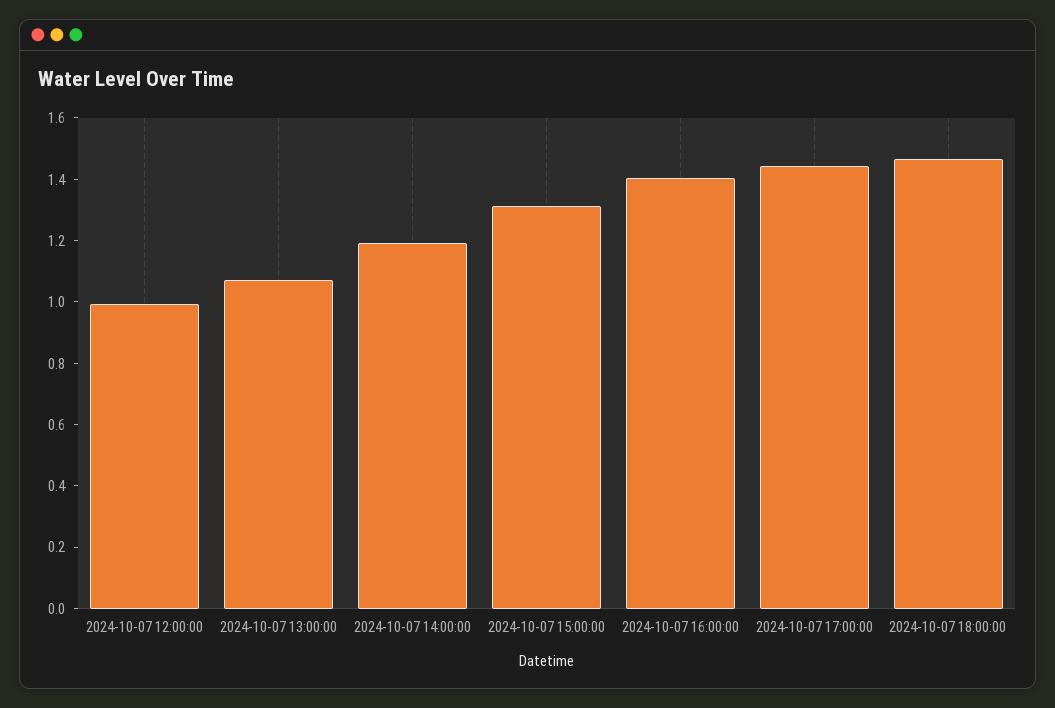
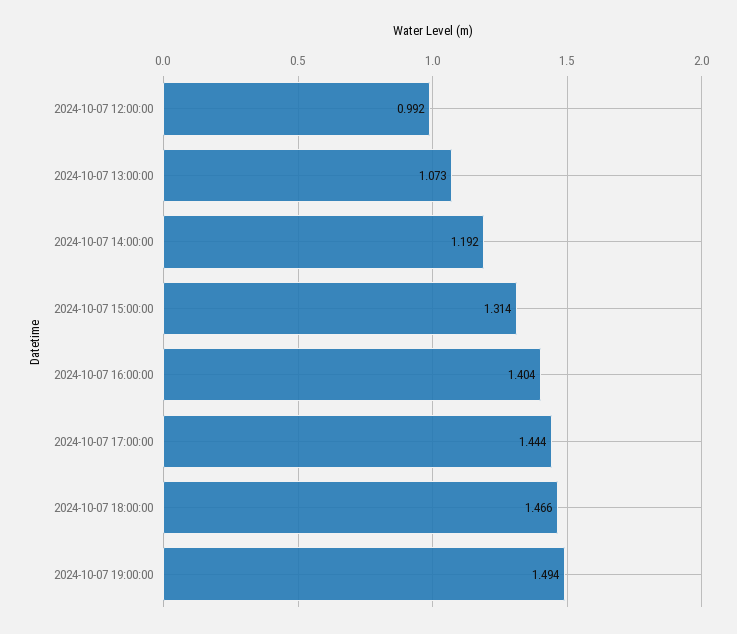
2024-10-07 19:00:00: none -> 1.494

